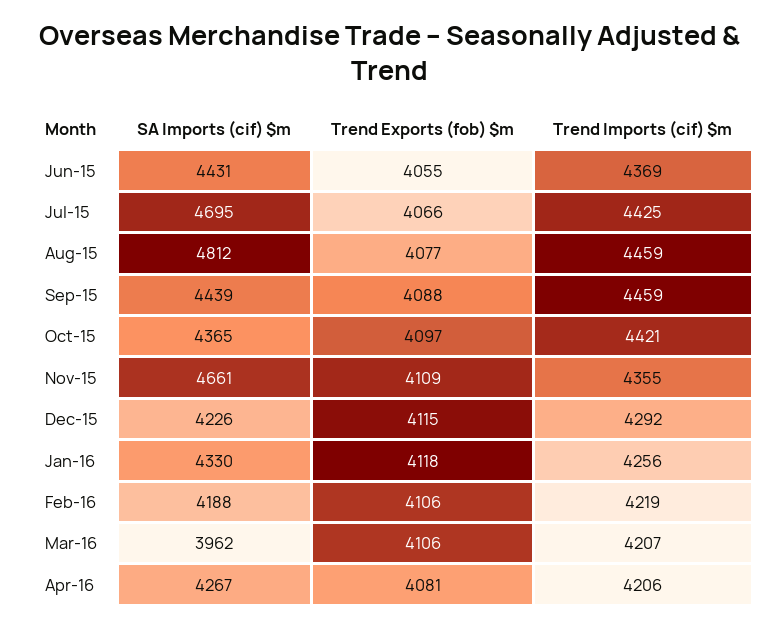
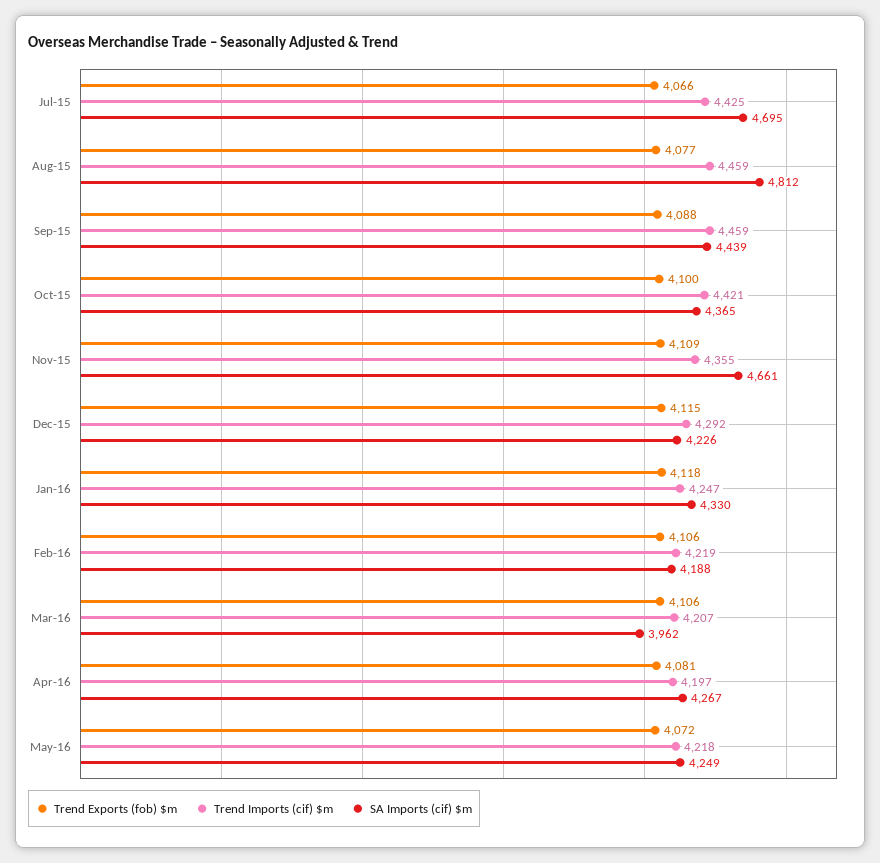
SA Imports (cif) $m, Jun-15: 4431 -> none
Trend Exports (fob) $m, Jun-15: 4055 -> none
Trend Imports (cif) $m, Jun-15: 4369 -> none
Trend Exports (fob) $m, Oct-15: 4097 -> 4100
Trend Imports (cif) $m, Jan-16: 4256 -> 4247
Trend Imports (cif) $m, Apr-16: 4206 -> 4197
Trend Exports (fob) $m, May-16: none -> 4072
Trend Imports (cif) $m, May-16: none -> 4218
SA Imports (cif) $m, May-16: none -> 4249

